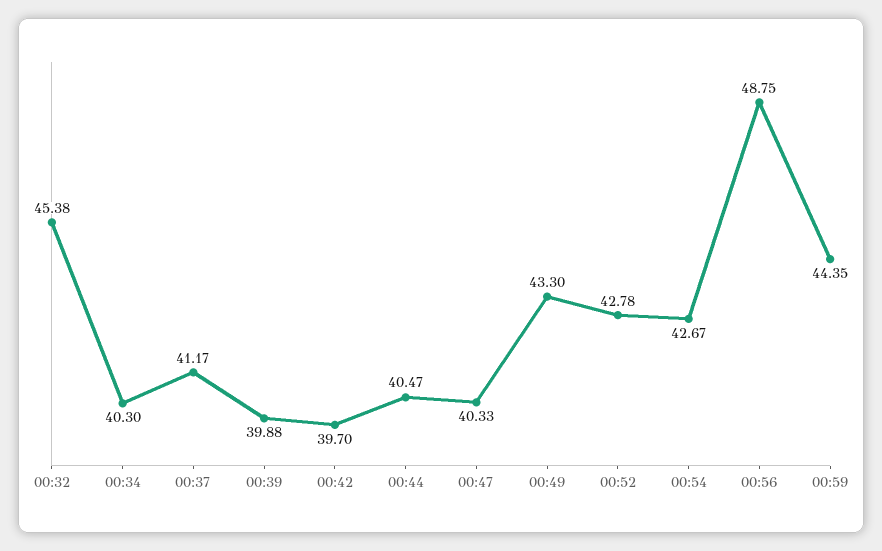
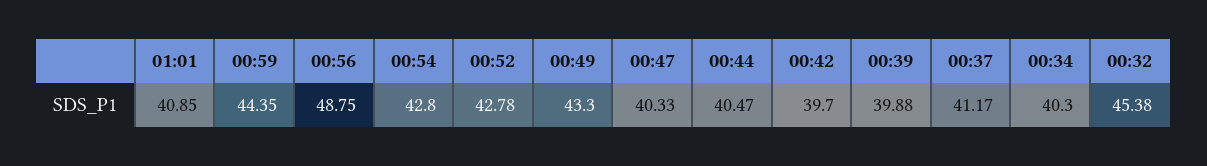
00:54: 42.67 -> 42.8
01:01: none -> 40.85

